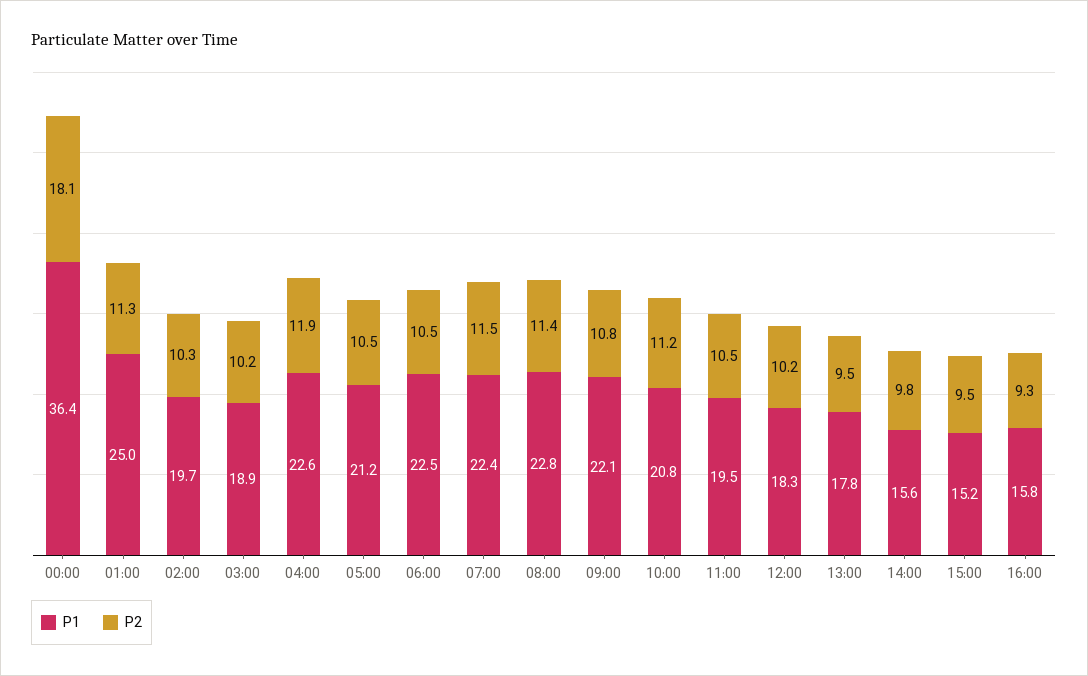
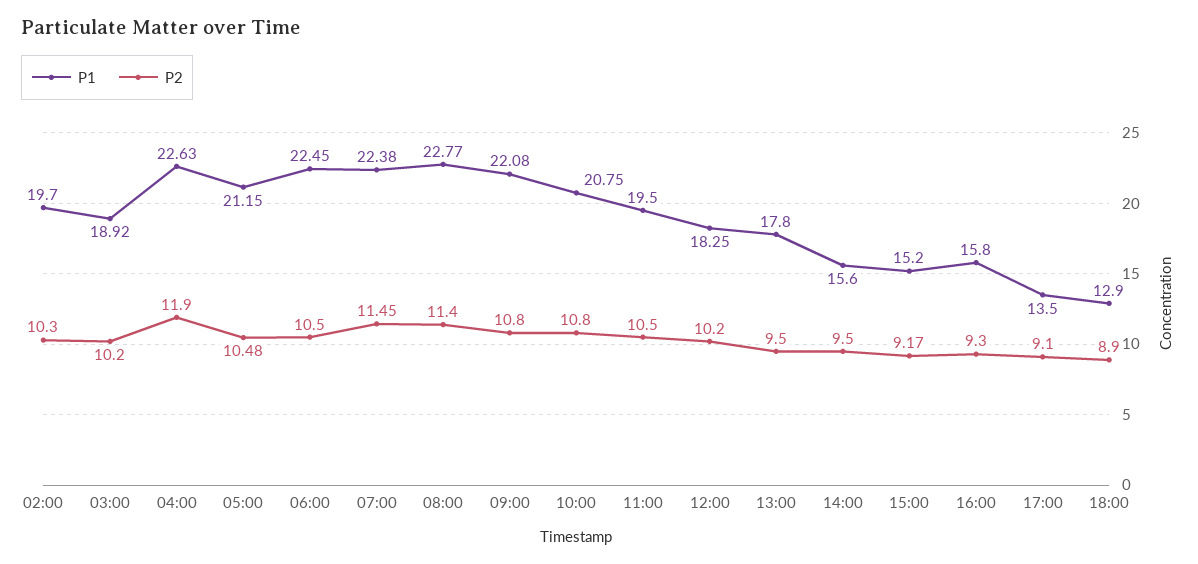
P1, 00:00: 36.4 -> none
P2, 00:00: 18.1 -> none
P1, 01:00: 25 -> none
P2, 01:00: 11.3 -> none
P2, 10:00: 11.2 -> 10.8
P2, 14:00: 9.8 -> 9.5
P2, 15:00: 9.5 -> 9.17
P1, 17:00: none -> 13.5
P2, 17:00: none -> 9.1
P1, 18:00: none -> 12.9
P2, 18:00: none -> 8.9

